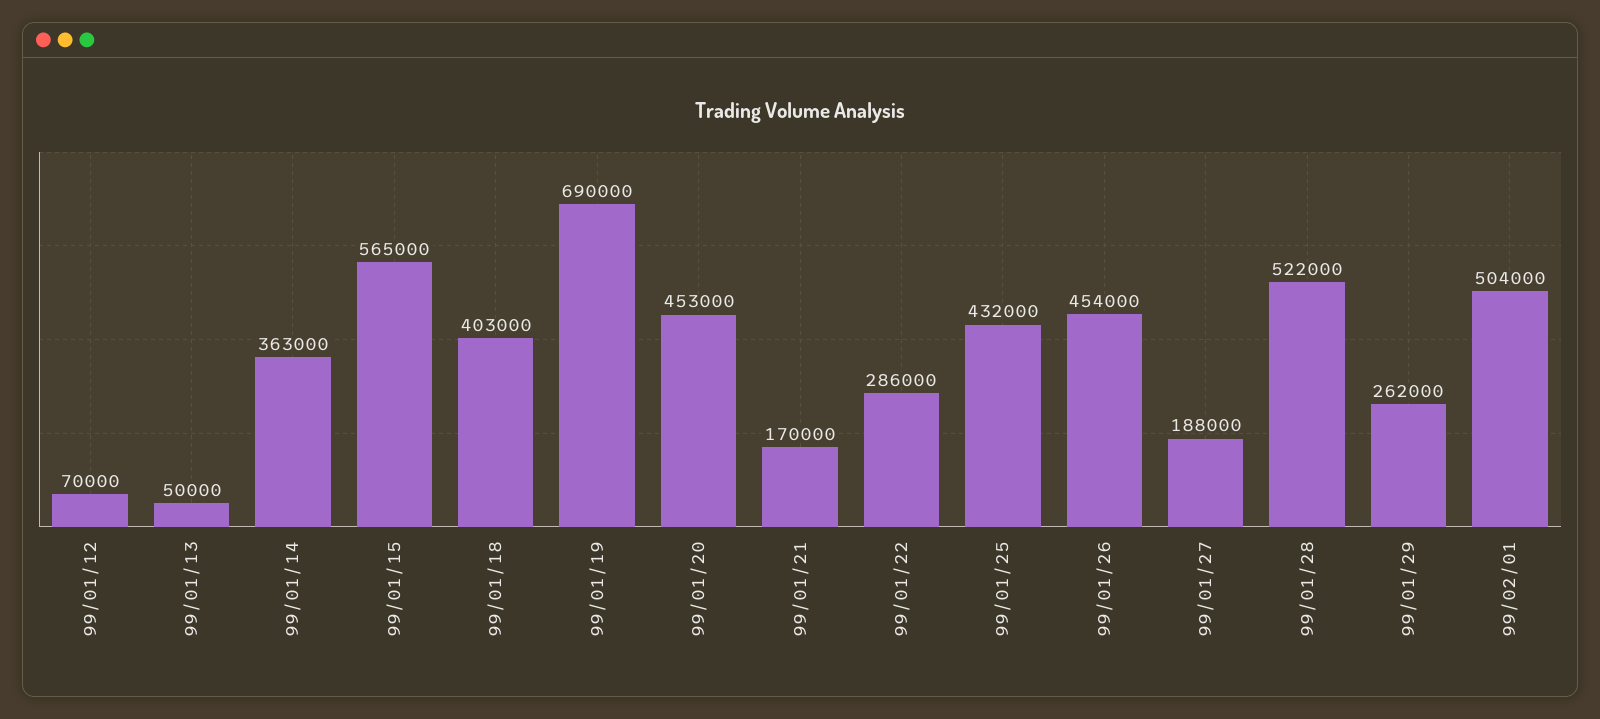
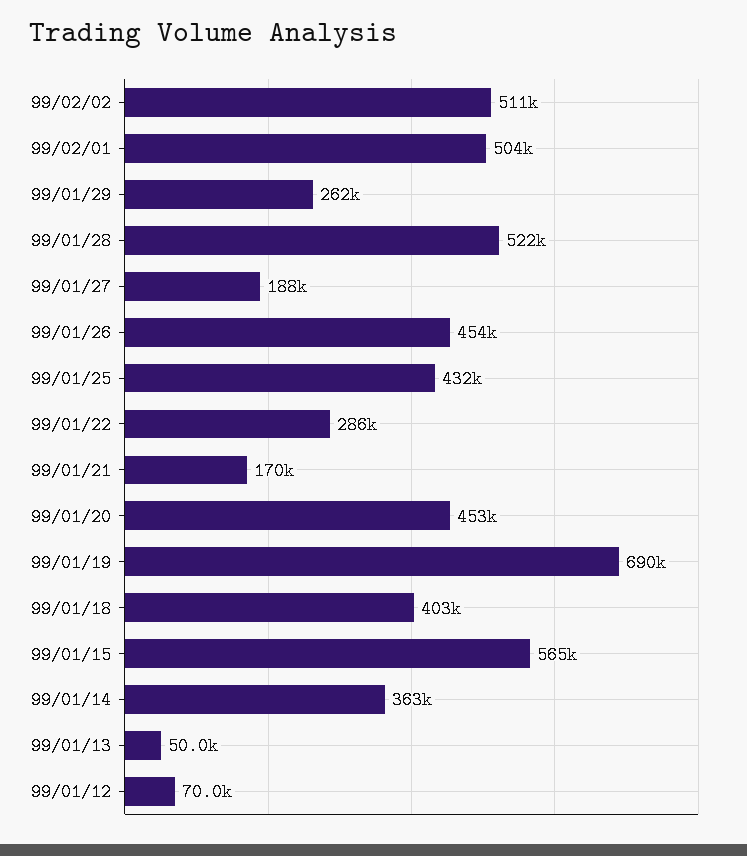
99/02/02: none -> 511000

